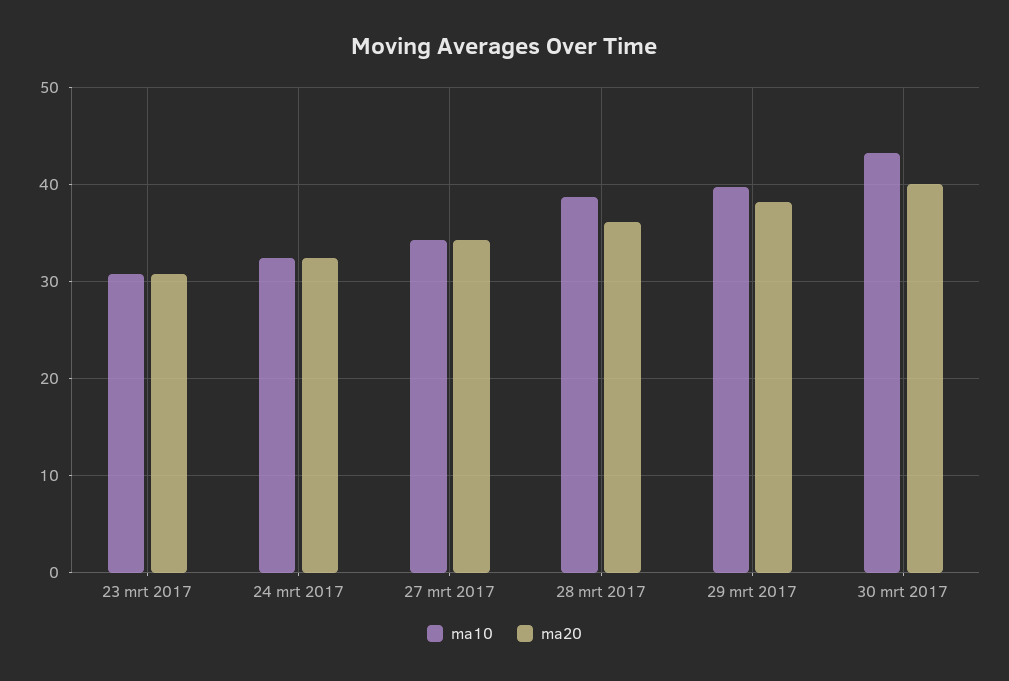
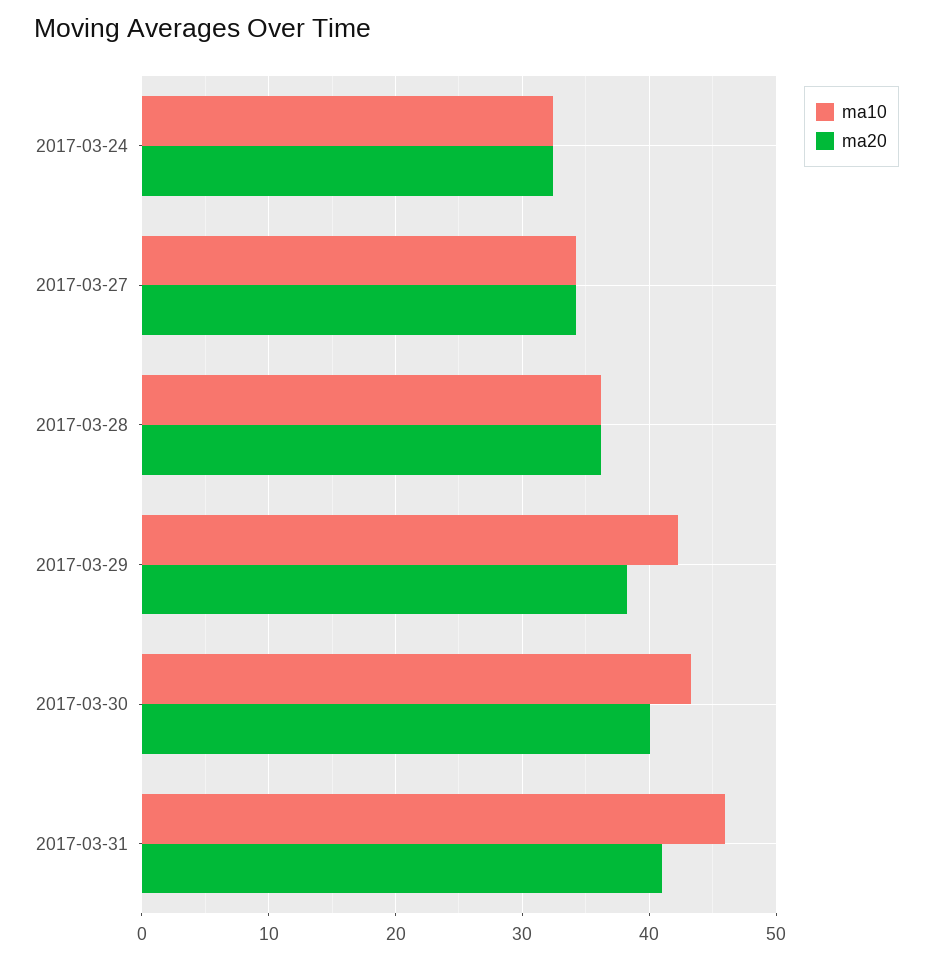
ma10, 23 mrt 2017: 31 -> none
ma20, 23 mrt 2017: 31 -> none
ma10, 28 mrt 2017: 39 -> 36
ma10, 29 mrt 2017: 40 -> 42
ma10, 2017-03-31: none -> 46
ma20, 2017-03-31: none -> 41

